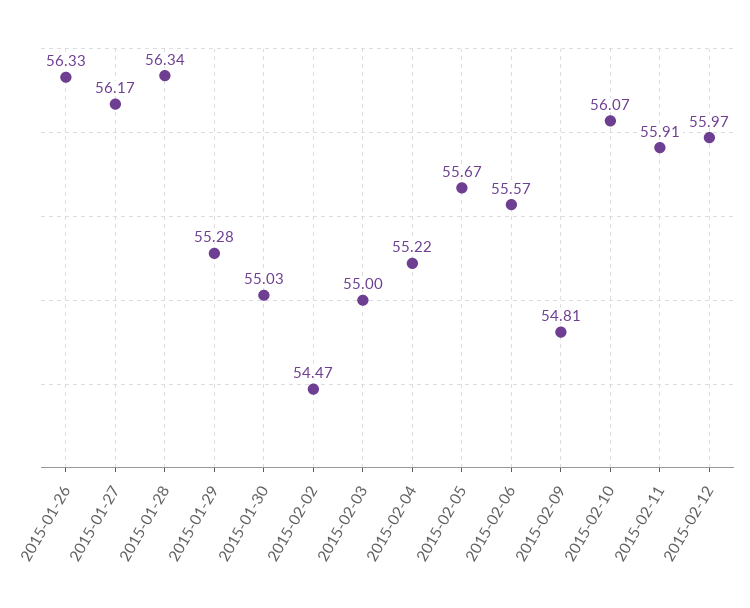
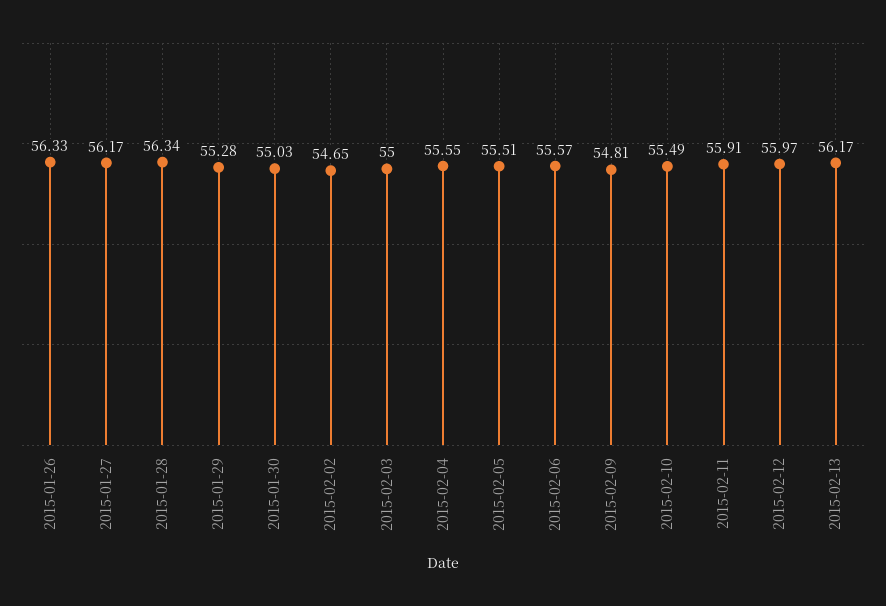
2015-02-02: 54.47 -> 54.65
2015-02-04: 55.22 -> 55.55
2015-02-05: 55.67 -> 55.51
2015-02-10: 56.07 -> 55.49
2015-02-13: none -> 56.17

